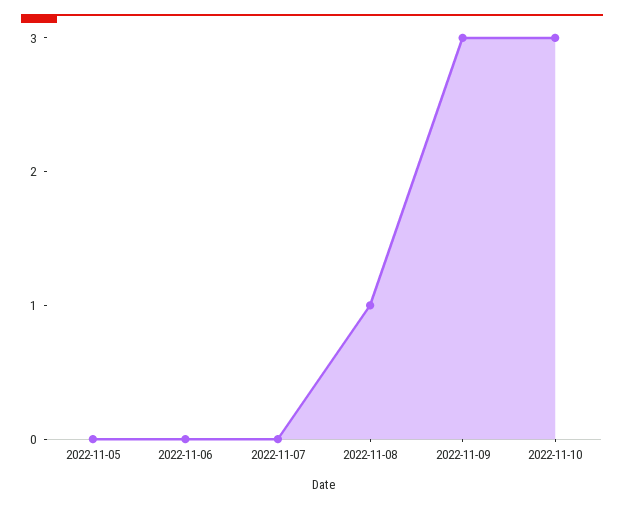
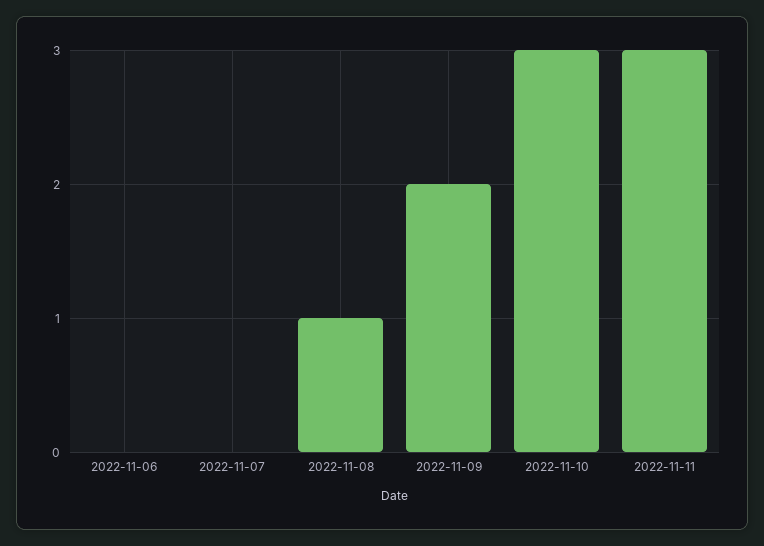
2022-11-05: 0 -> none
2022-11-09: 3 -> 2
2022-11-11: none -> 3

